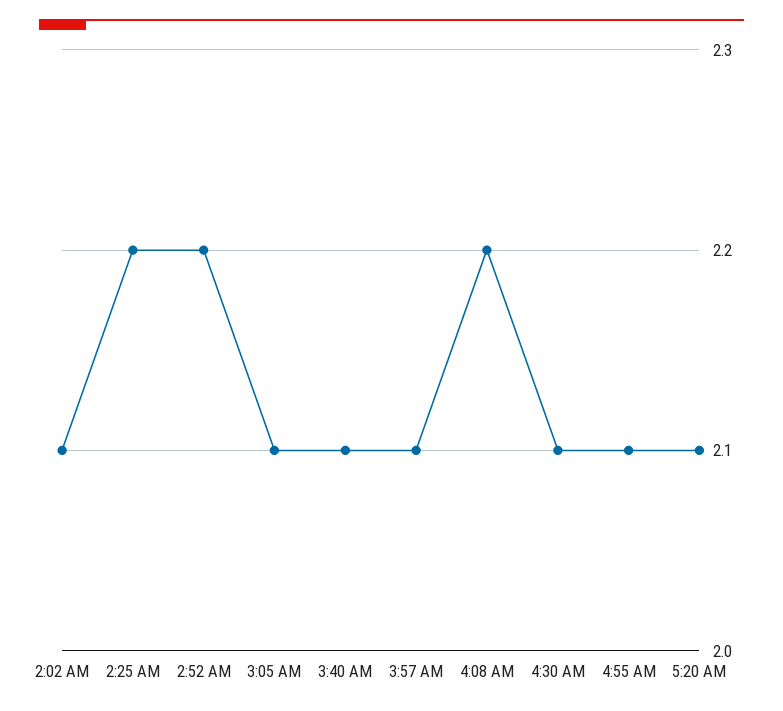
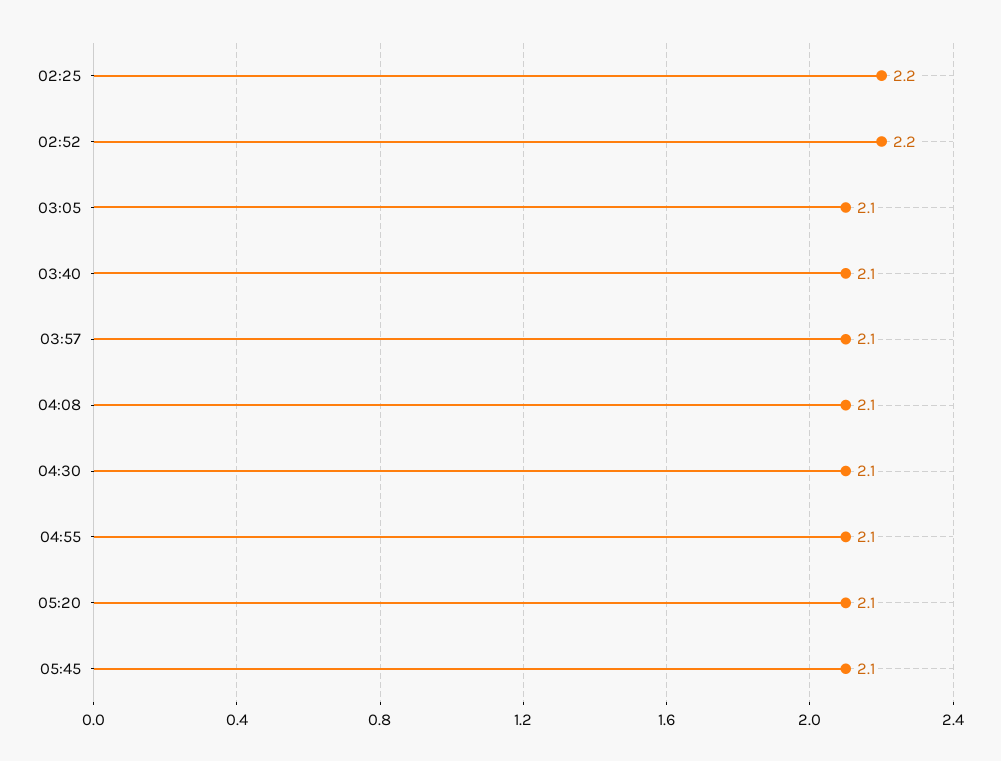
2:02 AM: 2.1 -> none
4:08 AM: 2.2 -> 2.1
05:45: none -> 2.1

